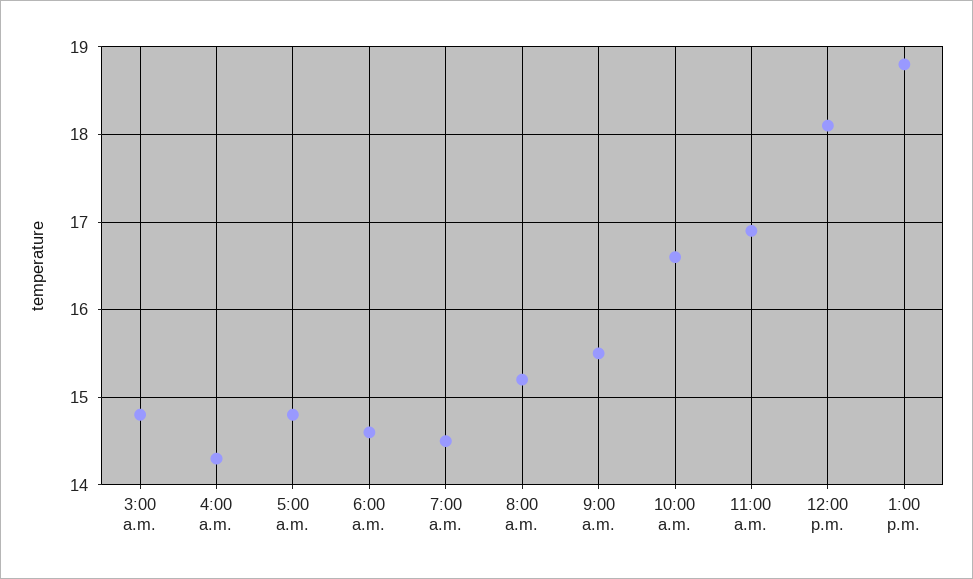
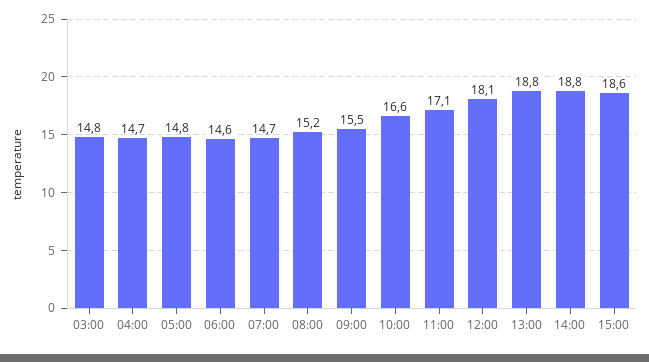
4:00 a.m.: 14.3 -> 14.7
7:00 a.m.: 14.5 -> 14.7
11:00 a.m.: 16.9 -> 17.1
14:00: none -> 18.8
15:00: none -> 18.6

